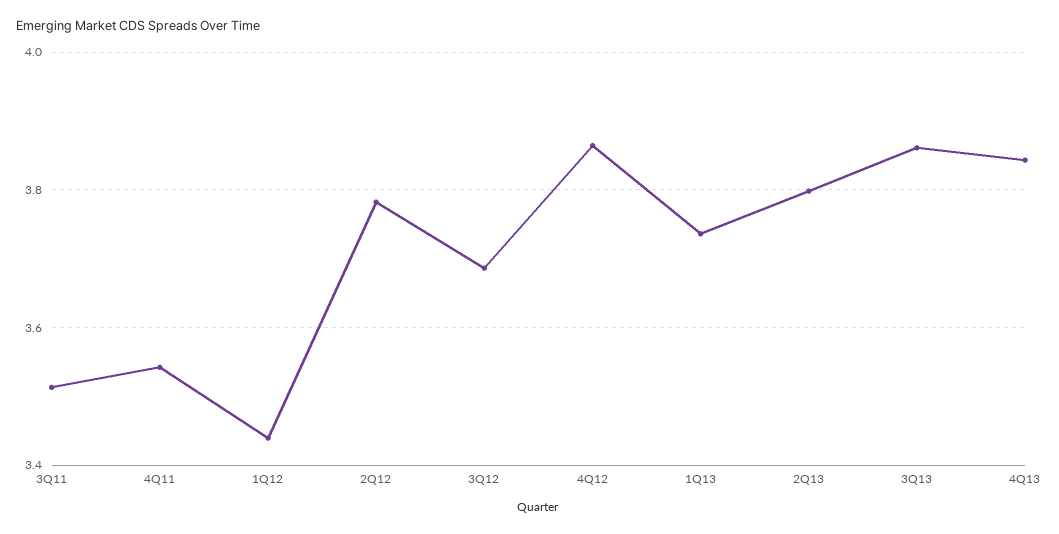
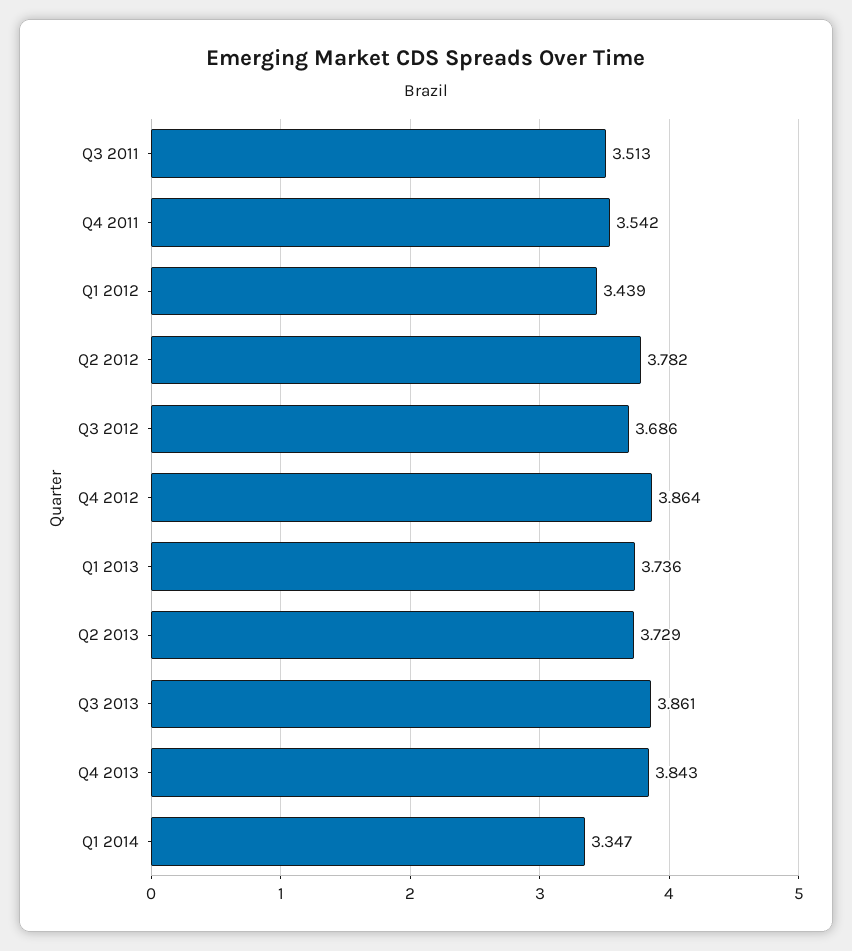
2Q13: 3.8 -> 3.729
Q1 2014: none -> 3.347

